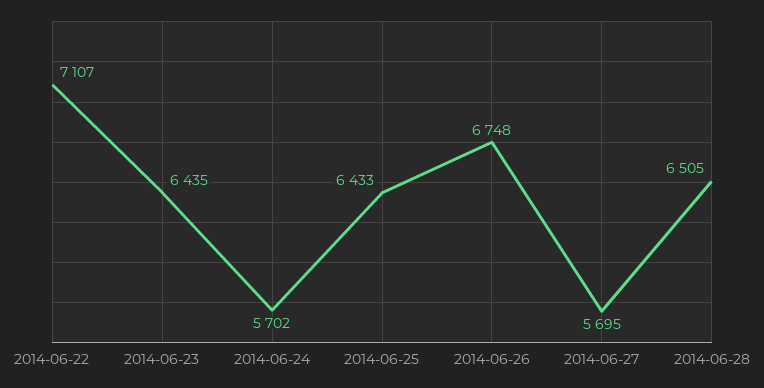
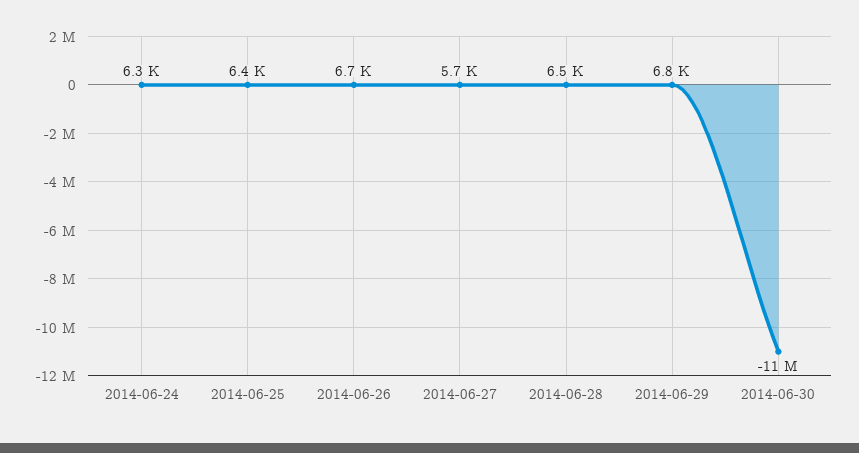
2014-06-22: 7107 -> none
2014-06-23: 6435 -> none
2014-06-24: 5702 -> 6300
2014-06-29: none -> 6800
2014-06-30: none -> -11000000

